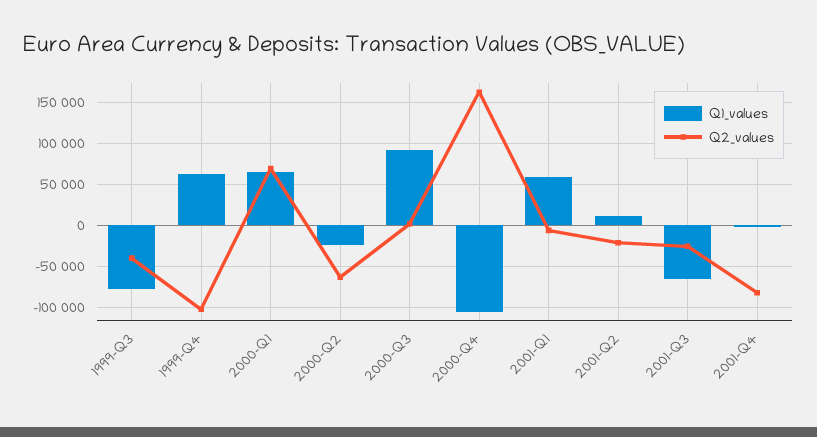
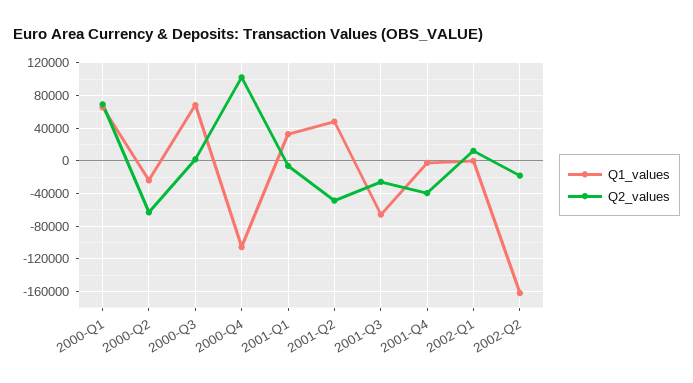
Q1_values, 1999-Q3: -80000 -> none
Q2_values, 1999-Q3: -40000 -> none
Q1_values, 1999-Q4: 60000 -> none
Q2_values, 1999-Q4: -100000 -> none
Q1_values, 2000-Q3: 90000 -> 70000
Q2_values, 2000-Q4: 160000 -> 100000
Q1_values, 2001-Q1: 60000 -> 30000
Q1_values, 2001-Q2: 10000 -> 50000
Q2_values, 2001-Q2: -20000 -> -50000
Q2_values, 2001-Q4: -80000 -> -40000
Q1_values, 2002-Q1: none -> 0
Q2_values, 2002-Q1: none -> 10000
Q1_values, 2002-Q2: none -> -160000
Q2_values, 2002-Q2: none -> -20000

